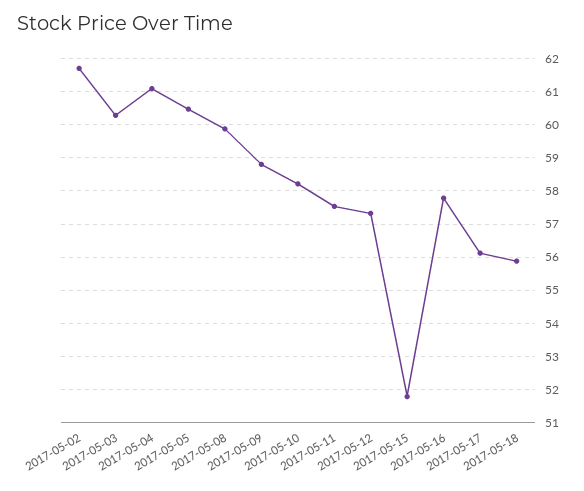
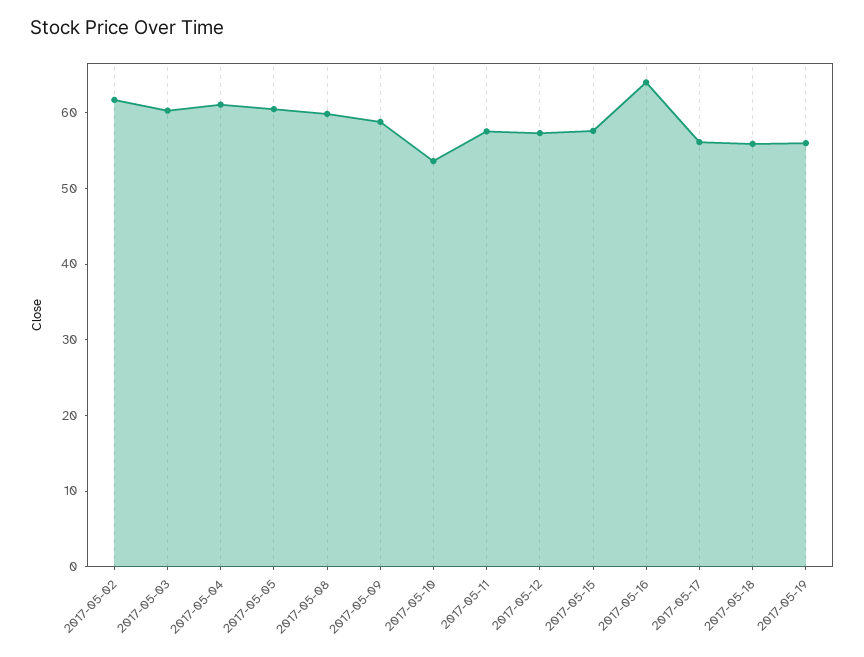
2017-05-10: 58.2 -> 54
2017-05-15: 51.8 -> 58
2017-05-16: 57.8 -> 64
2017-05-19: none -> 56

